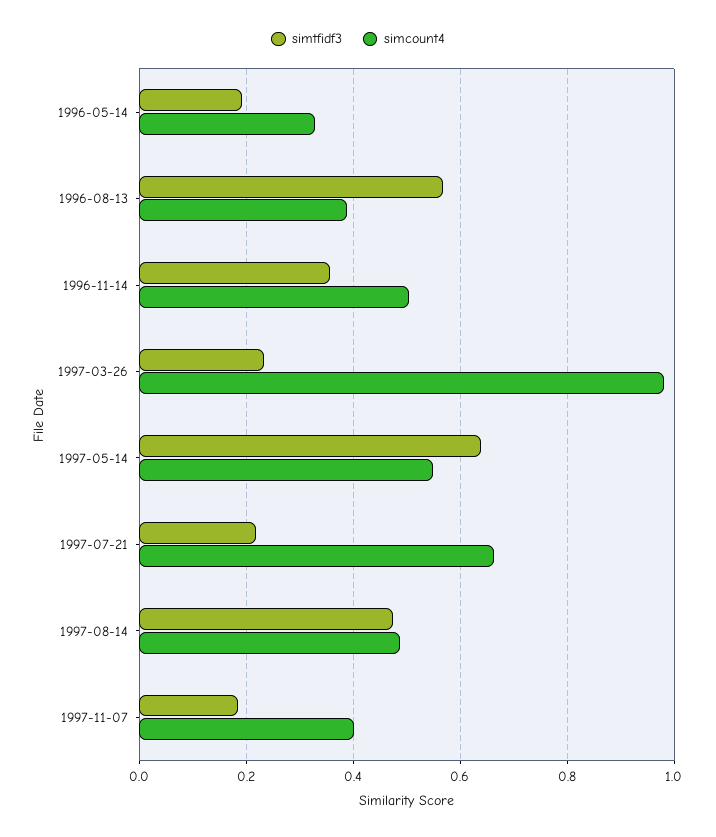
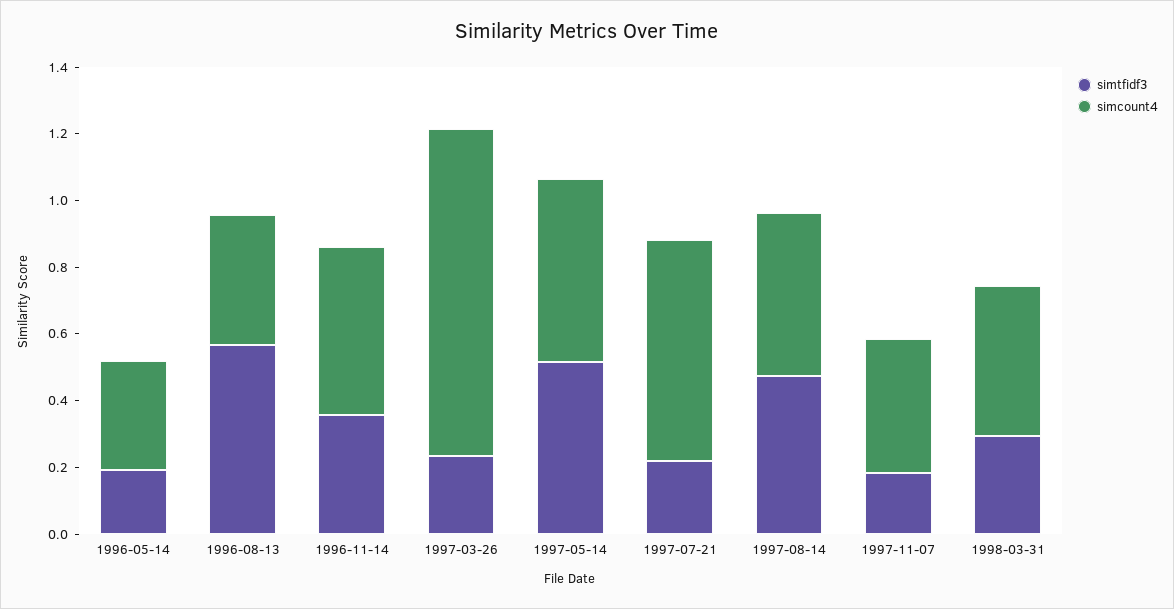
simtfidf3, 1997-05-14: 0.64 -> 0.5
simtfidf3, 1998-03-31: none -> 0.3
simcount4, 1998-03-31: none -> 0.45

